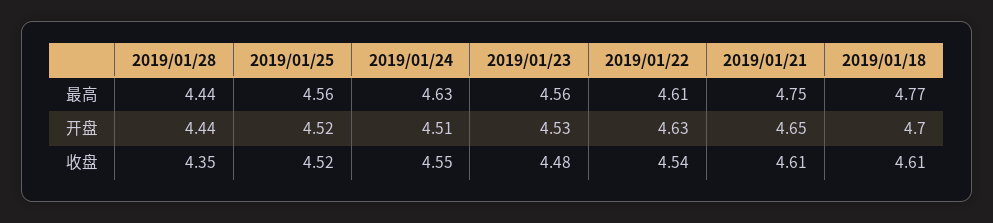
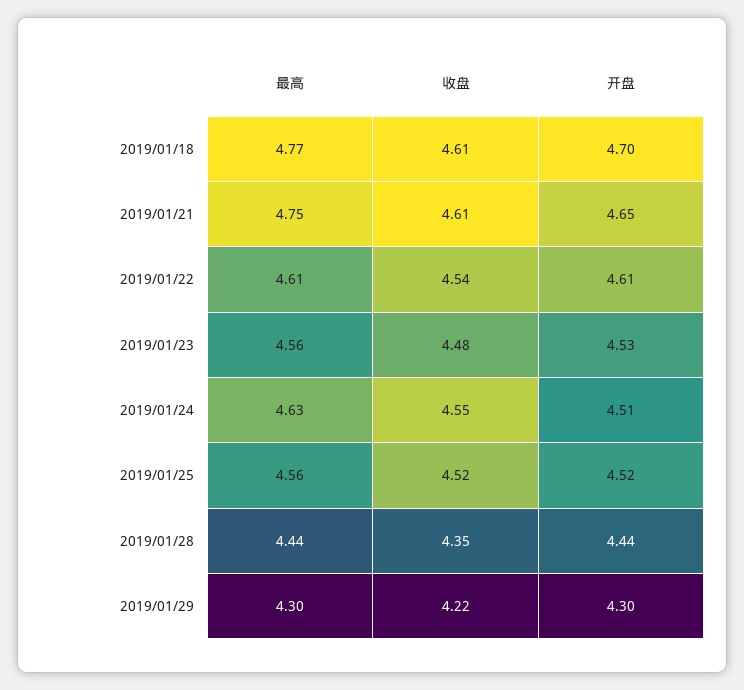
2019/01/22, 开盘: 4.63 -> 4.61
2019/01/29, 最高: none -> 4.3
2019/01/29, 收盘: none -> 4.22
2019/01/29, 开盘: none -> 4.3

